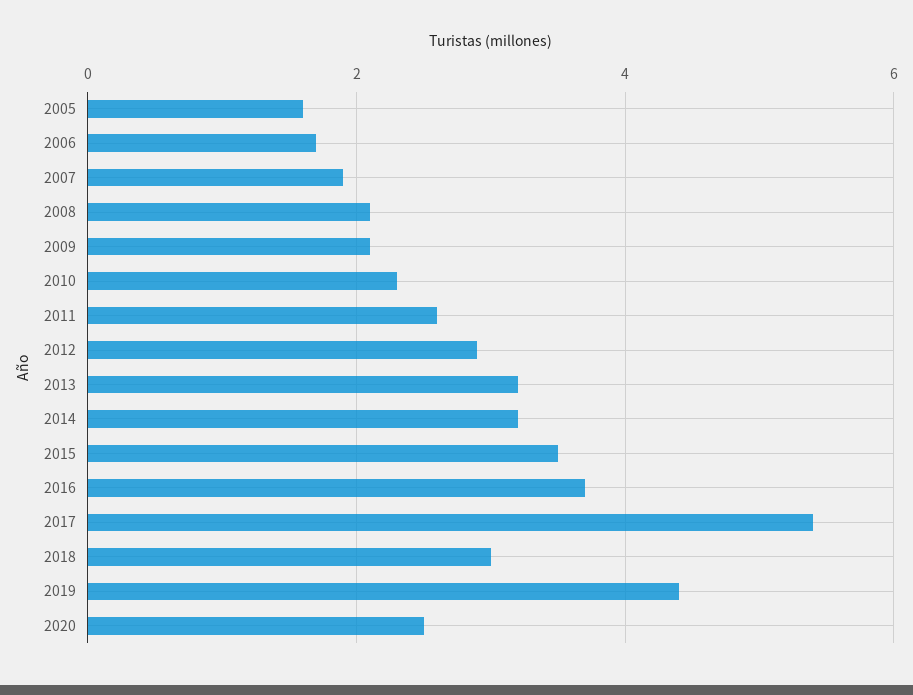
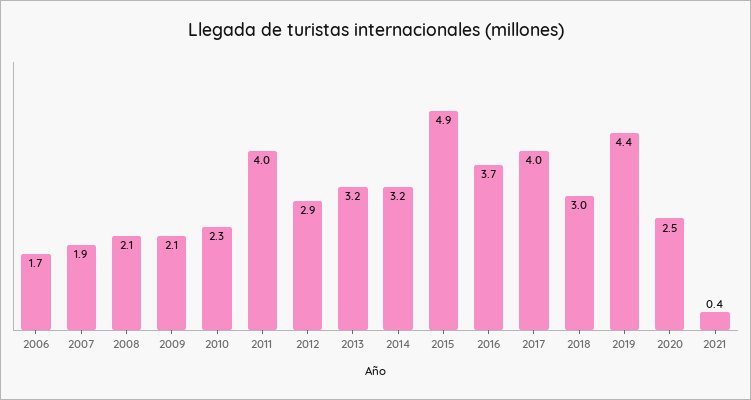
2005: 1.5 -> none
2011: 2.5 -> 4
2015: 3.5 -> 4.9
2017: 5.5 -> 4
2021: none -> 0.4

